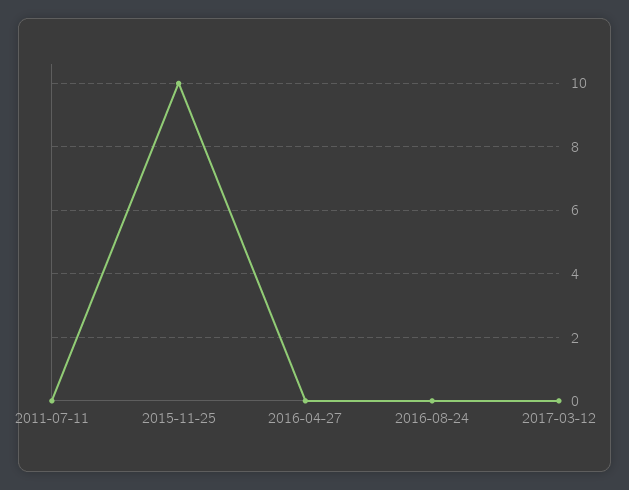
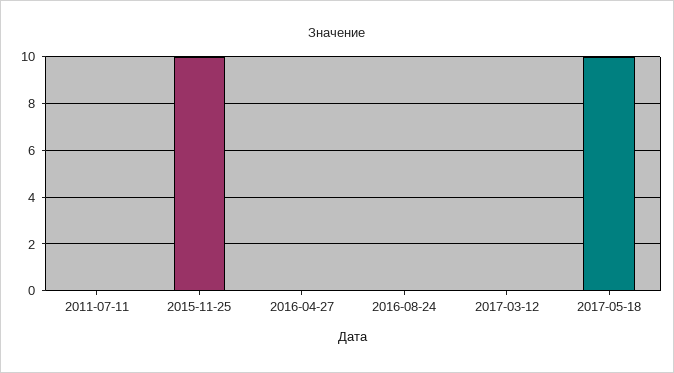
2017-05-18: none -> 10

